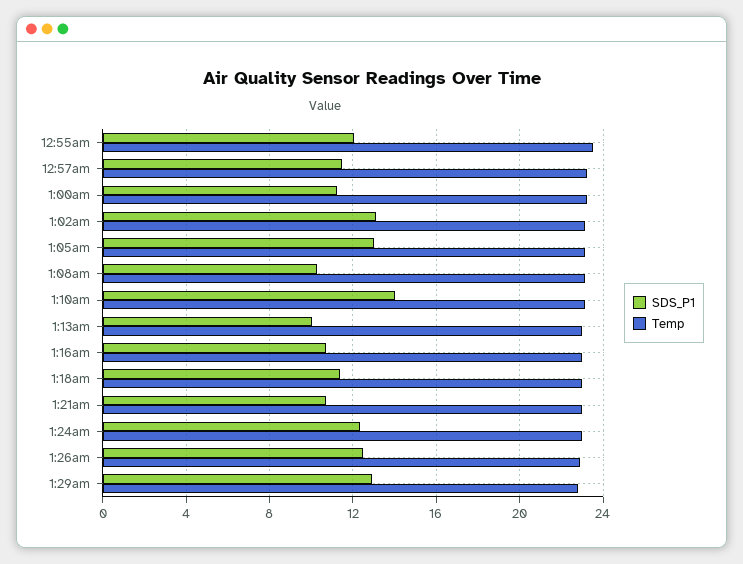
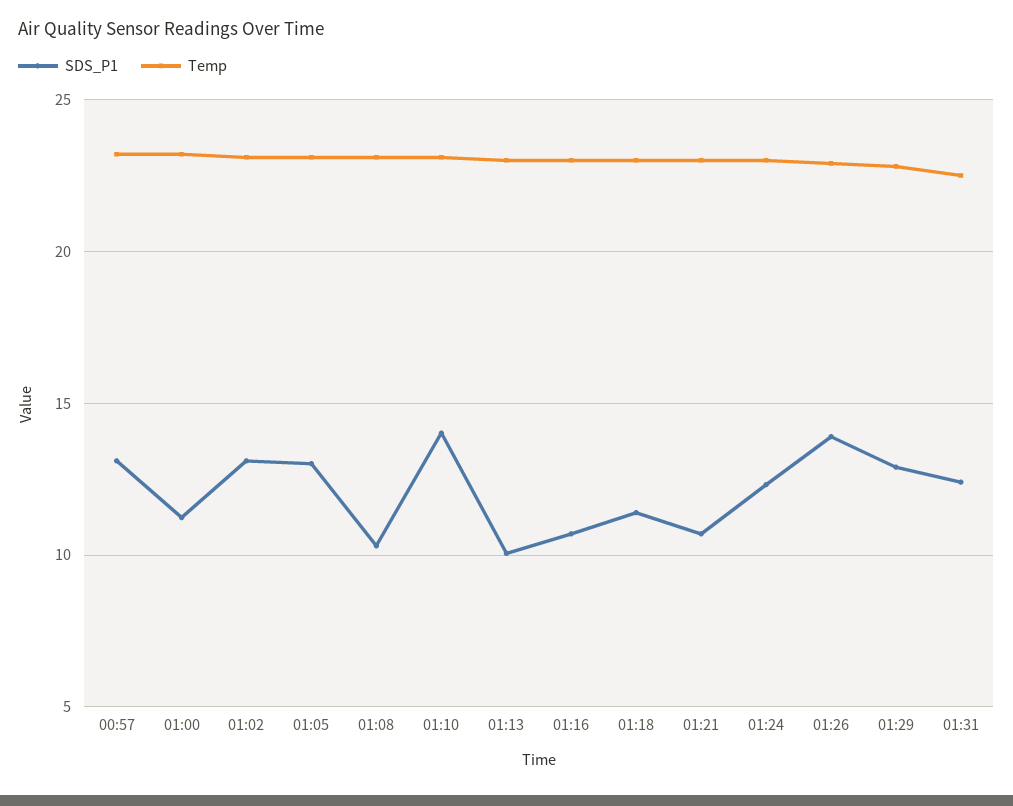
SDS_P1, 12:55am: 12 -> none
Temp, 12:55am: 23.5 -> none
SDS_P1, 12:57am: 11.5 -> 13
SDS_P1, 1:26am: 12.5 -> 14
SDS_P1, 01:31: none -> 12.5
Temp, 01:31: none -> 22.5

